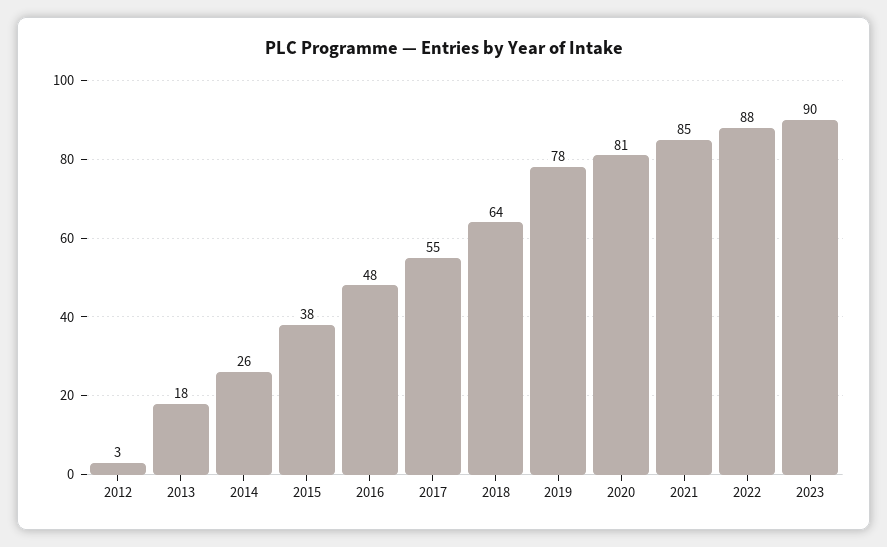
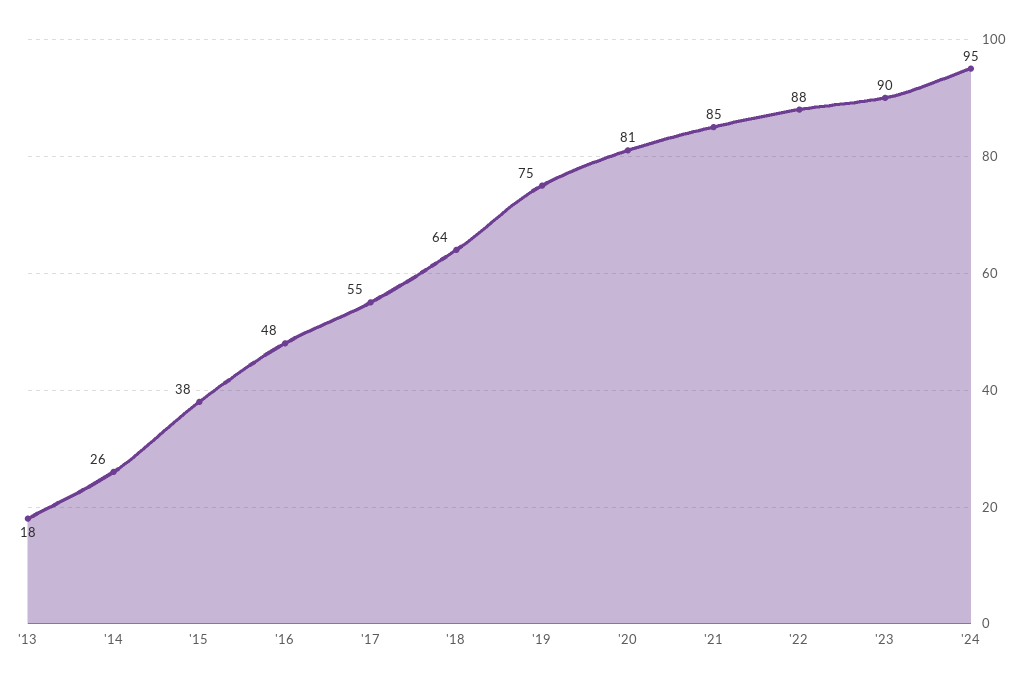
2012: 3 -> none
2019: 78 -> 75
'24: none -> 95

